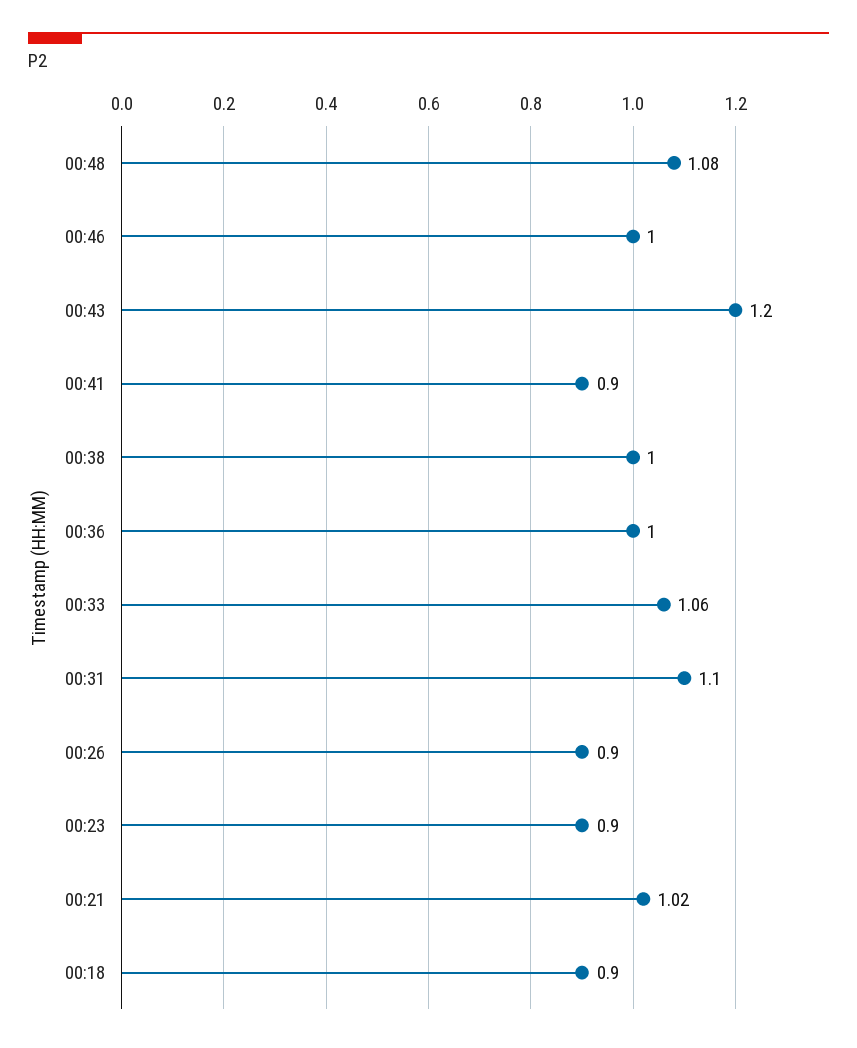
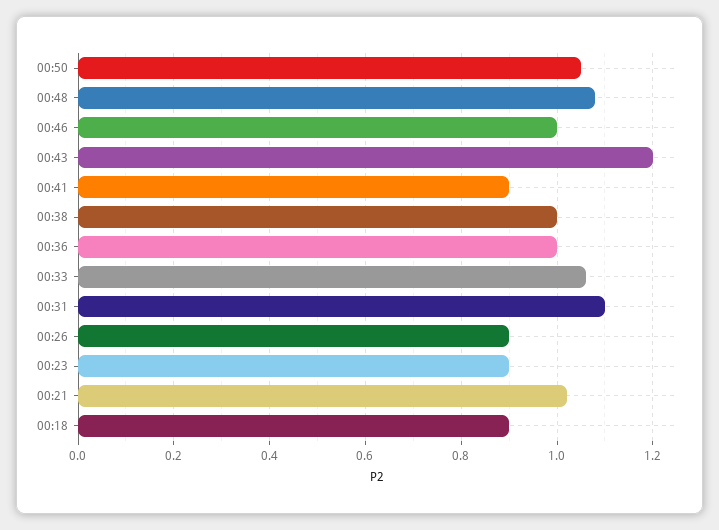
00:50: none -> 1.05

